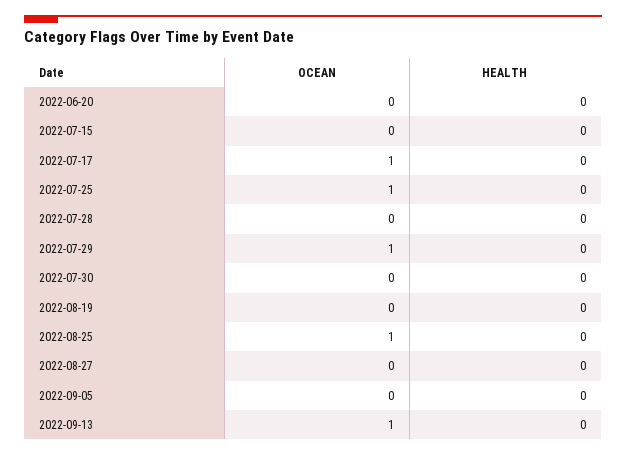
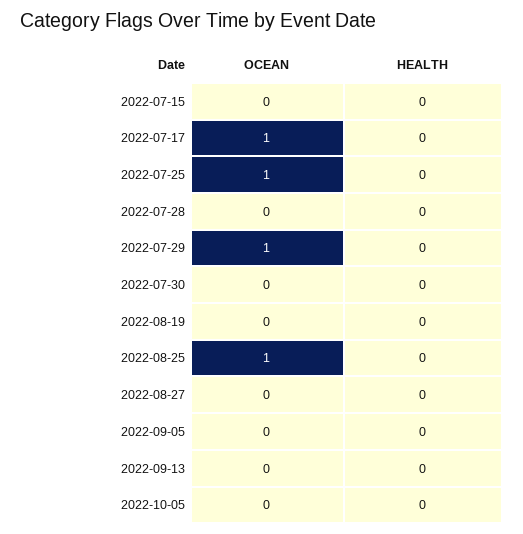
OCEAN, 2022-06-20: 0 -> none
HEALTH, 2022-06-20: 0 -> none
OCEAN, 2022-09-13: 1 -> 0
OCEAN, 2022-10-05: none -> 0
HEALTH, 2022-10-05: none -> 0

